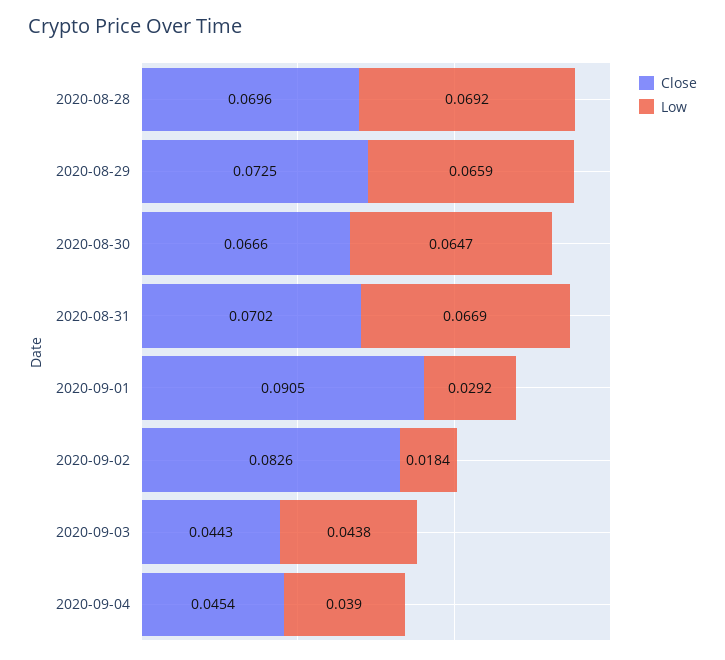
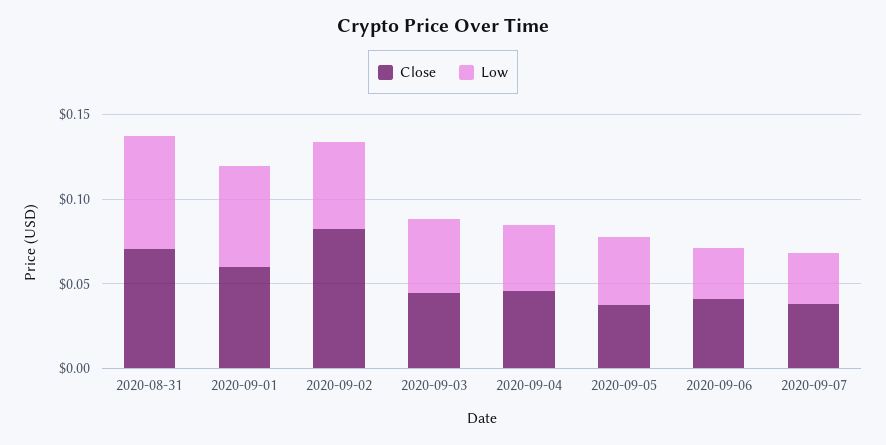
Close, 2020-08-28: 0.0696 -> none
Low, 2020-08-28: 0.0692 -> none
Close, 2020-08-29: 0.0725 -> none
Low, 2020-08-29: 0.0659 -> none
Close, 2020-08-30: 0.0666 -> none
Low, 2020-08-30: 0.0647 -> none
Close, 2020-09-01: 0.0905 -> 0.06
Low, 2020-09-01: 0.0292 -> 0.06
Low, 2020-09-02: 0.0184 -> 0.05
Close, 2020-09-05: none -> 0.04
Low, 2020-09-05: none -> 0.04
Close, 2020-09-06: none -> 0.04
Low, 2020-09-06: none -> 0.03
Close, 2020-09-07: none -> 0.04
Low, 2020-09-07: none -> 0.03

